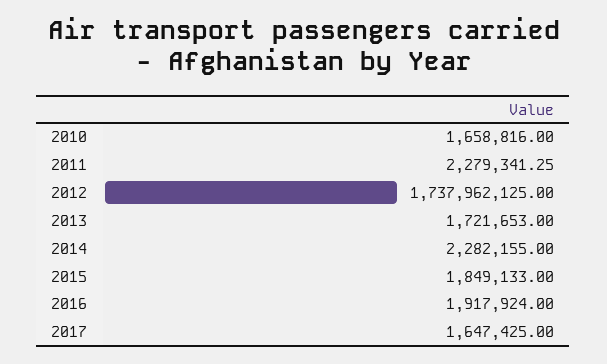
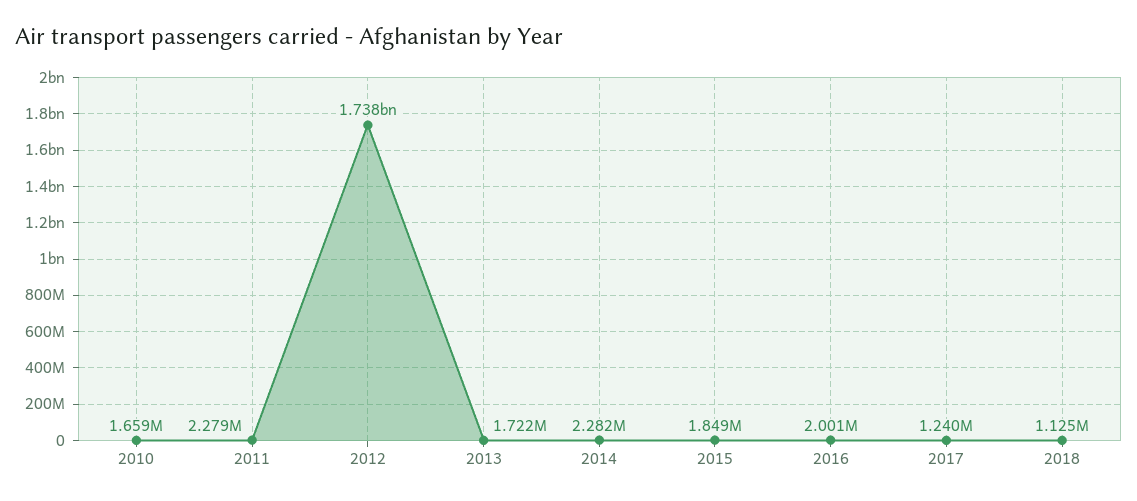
2016: 1917924 -> 2001000
2017: 1647425 -> 1240000
2018: none -> 1125000

